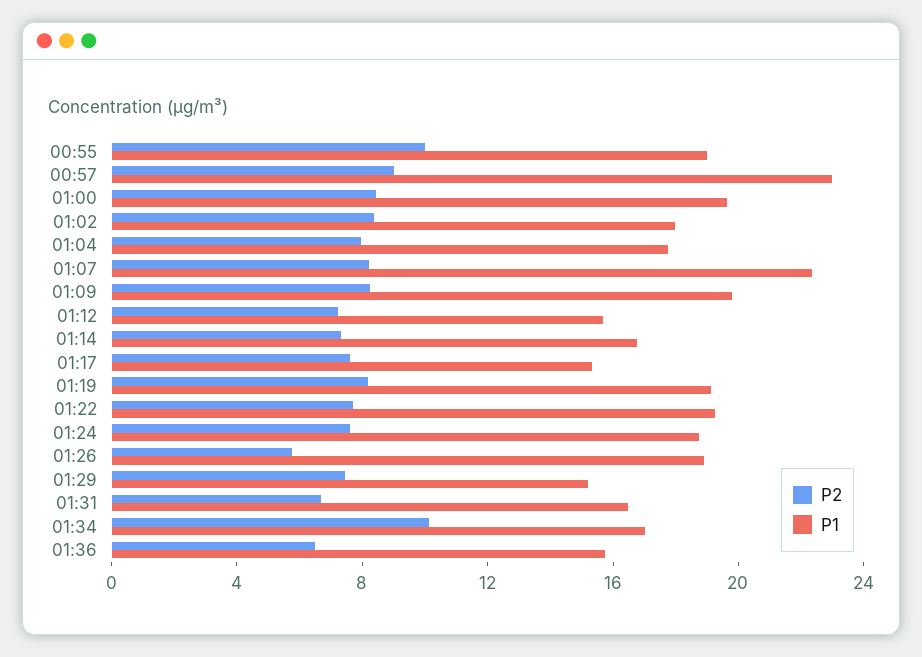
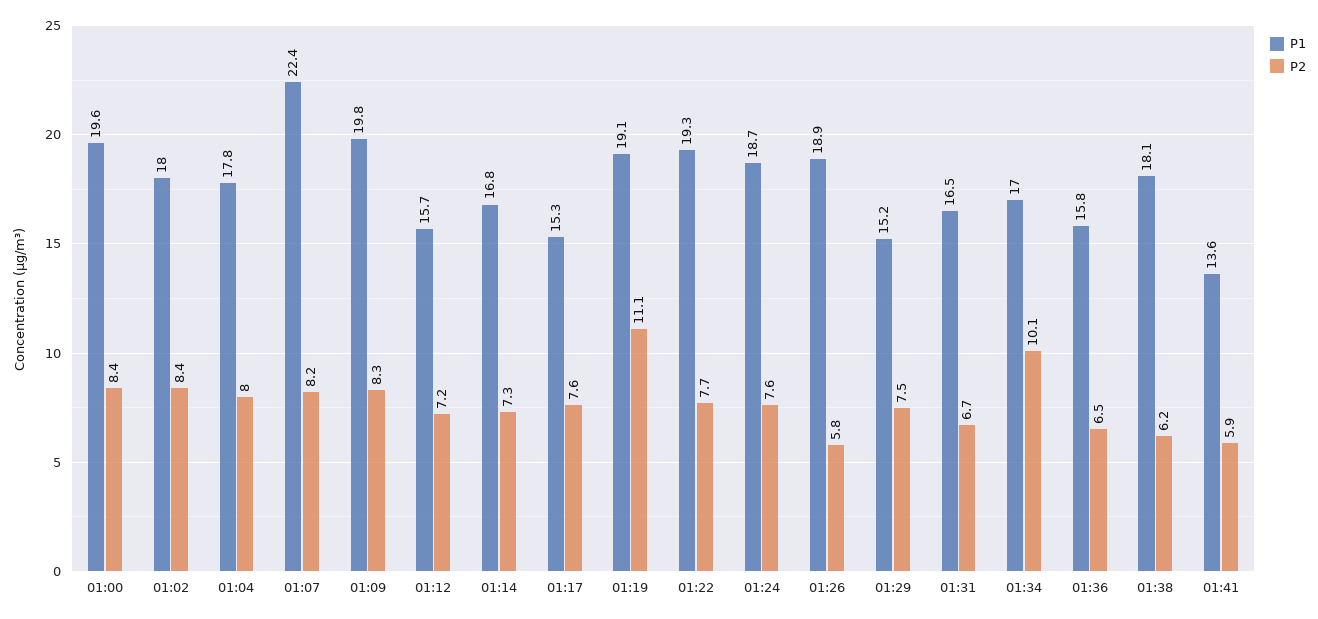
P2, 00:55: 10 -> none
P1, 00:55: 19 -> none
P2, 00:57: 9 -> none
P1, 00:57: 23 -> none
P2, 01:19: 8 -> 11.1
P1, 01:38: none -> 18.1
P2, 01:38: none -> 6.2
P1, 01:41: none -> 13.6
P2, 01:41: none -> 5.9

